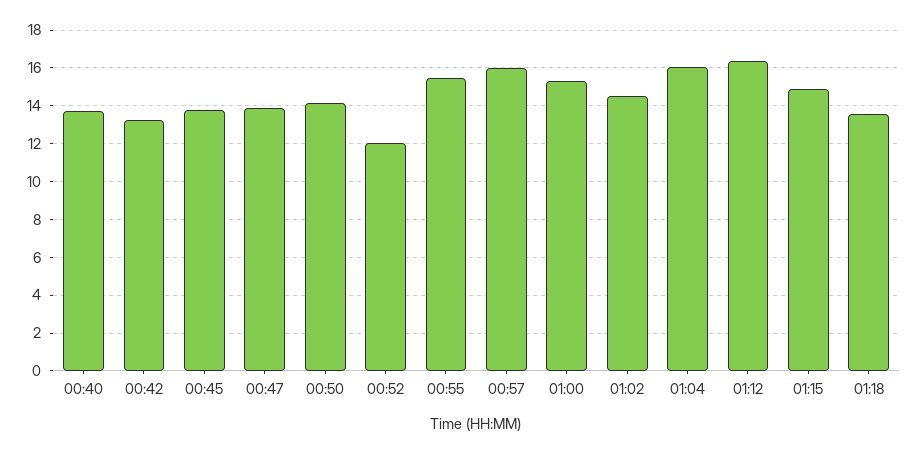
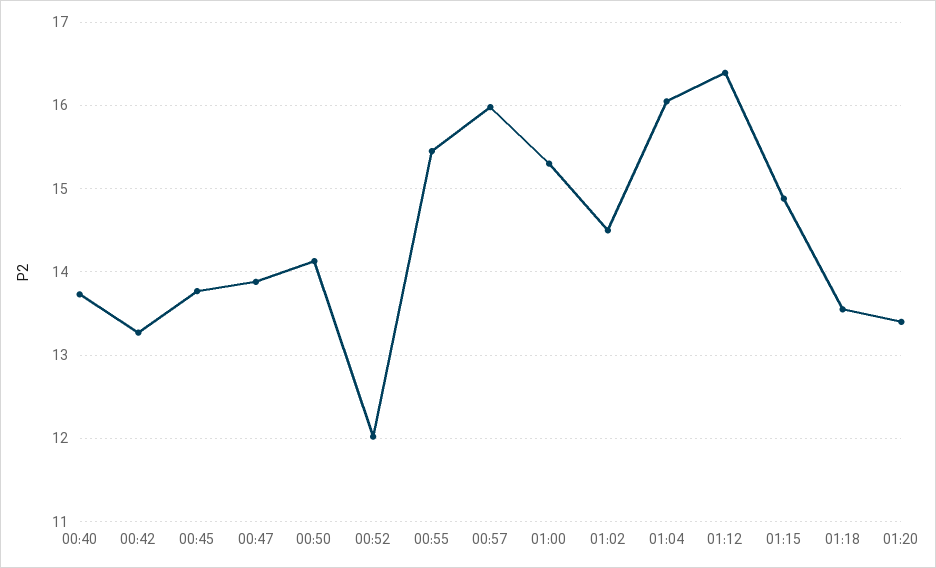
01:20: none -> 13.4

